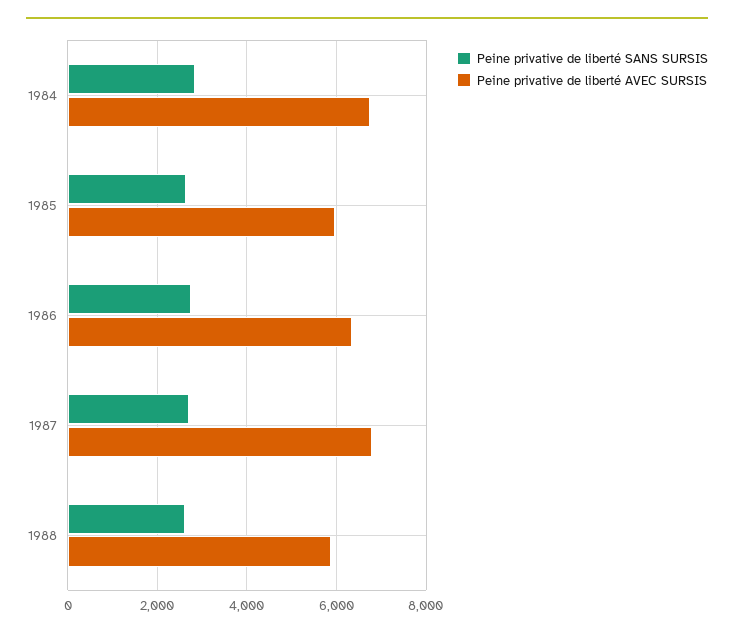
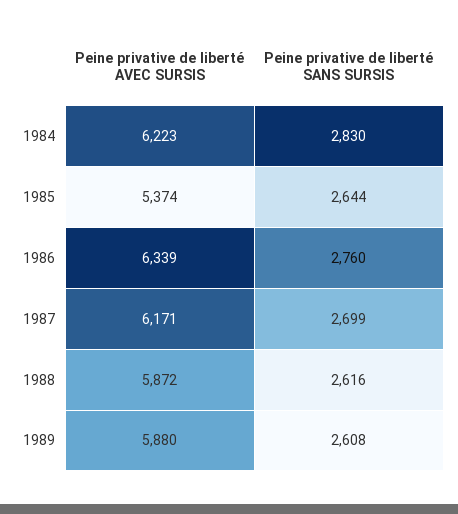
Peine privative de liberté AVEC SURSIS, 1984: 6800 -> 6223
Peine privative de liberté AVEC SURSIS, 1985: 6000 -> 5374
Peine privative de liberté AVEC SURSIS, 1987: 6800 -> 6171
Peine privative de liberté AVEC SURSIS, 1989: none -> 5880
Peine privative de liberté SANS SURSIS, 1989: none -> 2608

